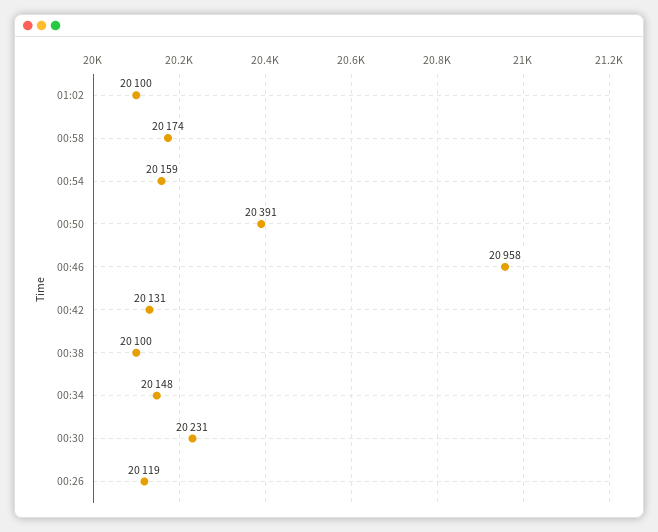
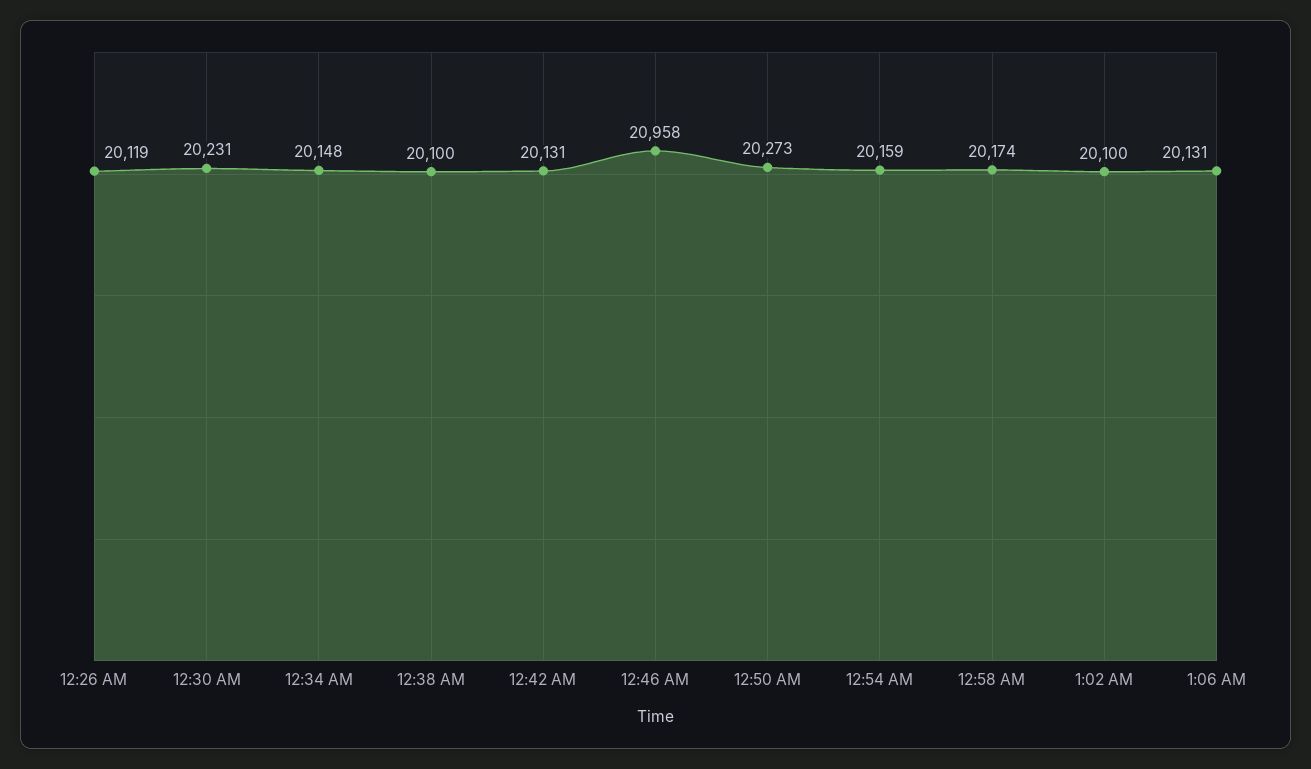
00:50: 20391 -> 20273
1:06 AM: none -> 20131

